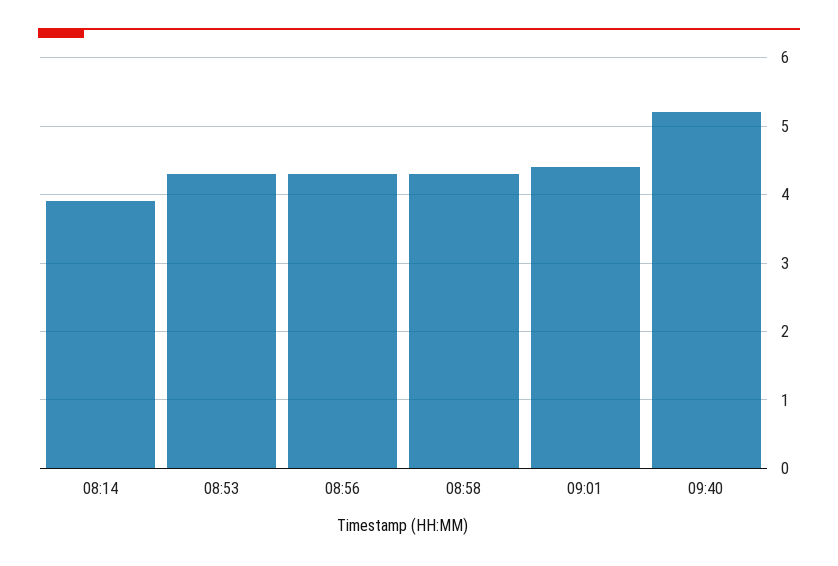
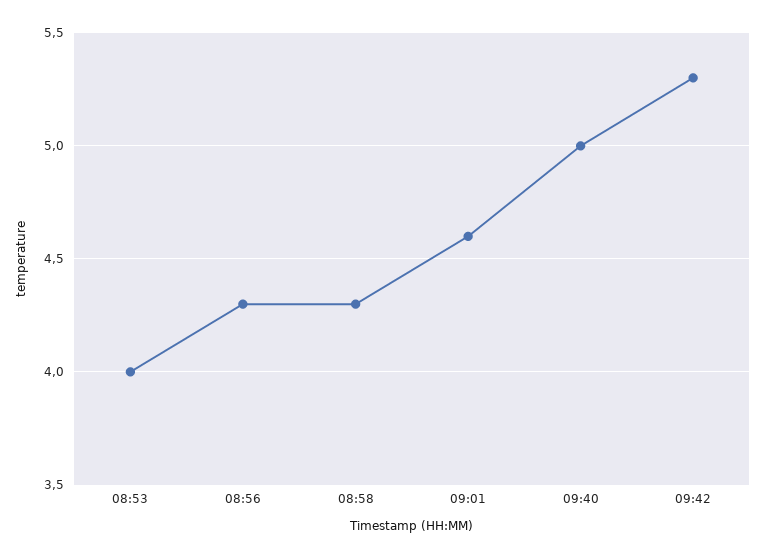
08:14: 3.9 -> none
08:53: 4.3 -> 4
09:01: 4.4 -> 4.6
09:40: 5.2 -> 5
09:42: none -> 5.3

